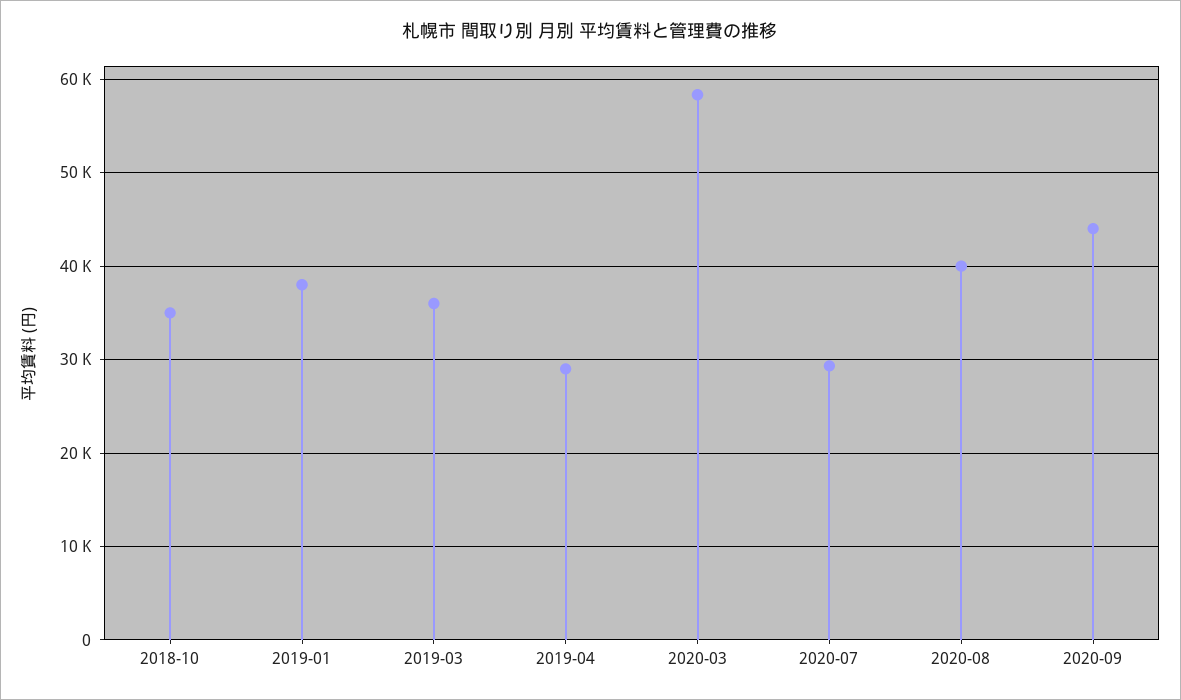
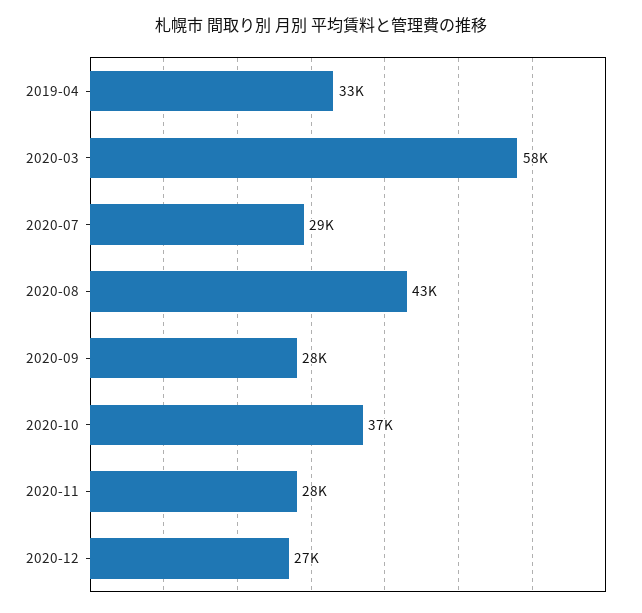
2018-10: 35000 -> none
2019-01: 38000 -> none
2019-03: 36000 -> none
2019-04: 29000 -> 33000
2020-08: 40000 -> 43000
2020-09: 44000 -> 28000
2020-10: none -> 37000
2020-11: none -> 28000
2020-12: none -> 27000

